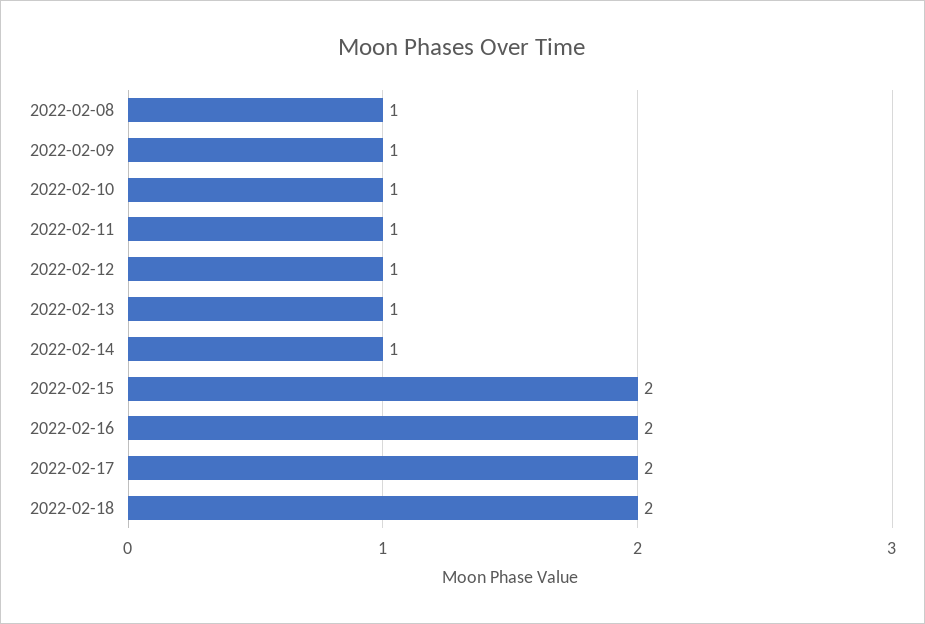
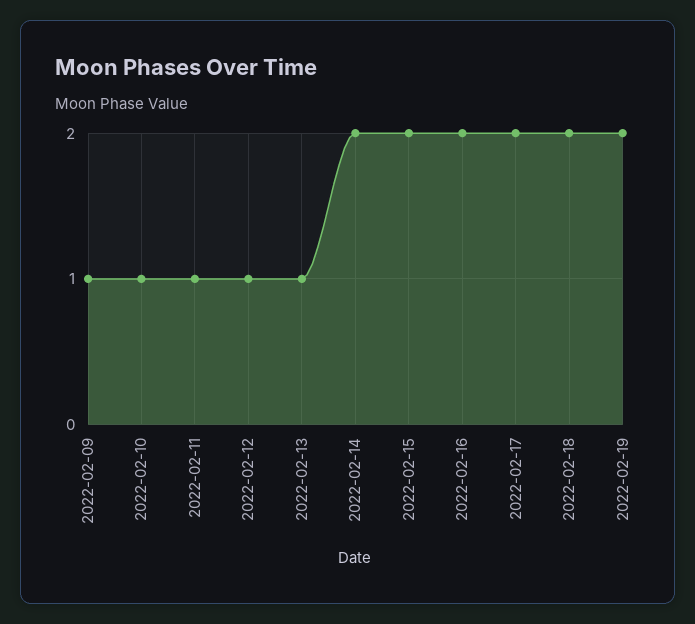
2022-02-08: 1 -> none
2022-02-14: 1 -> 2
2022-02-19: none -> 2

